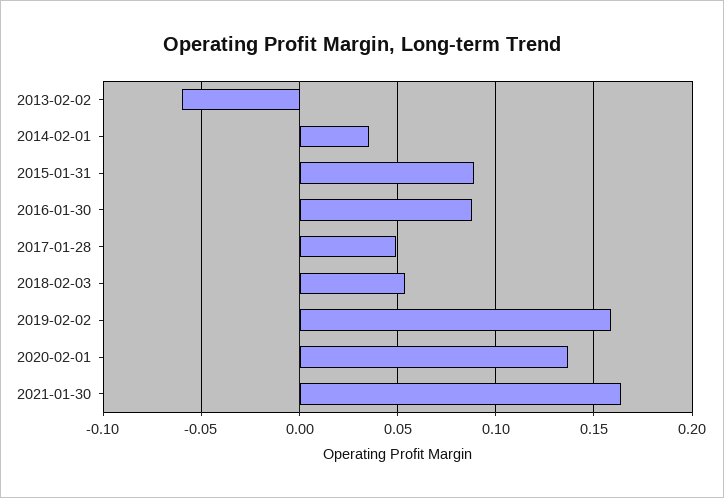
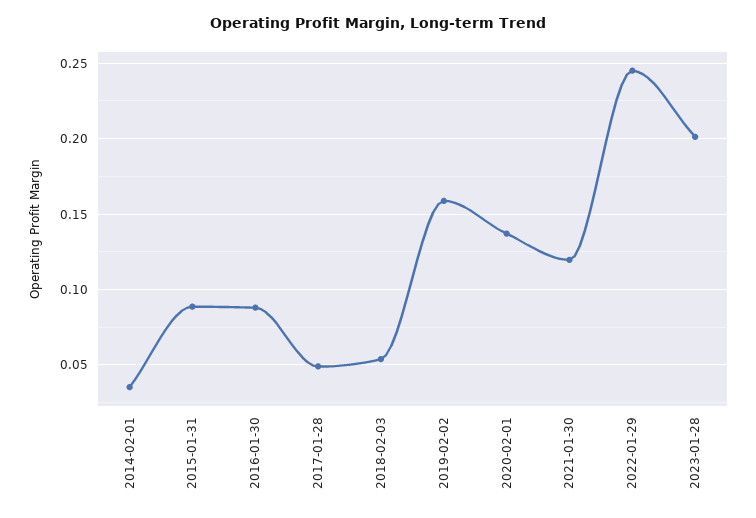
2013-02-02: -0.06 -> none
2021-01-30: 0.165 -> 0.12
2022-01-29: none -> 0.245
2023-01-28: none -> 0.2

